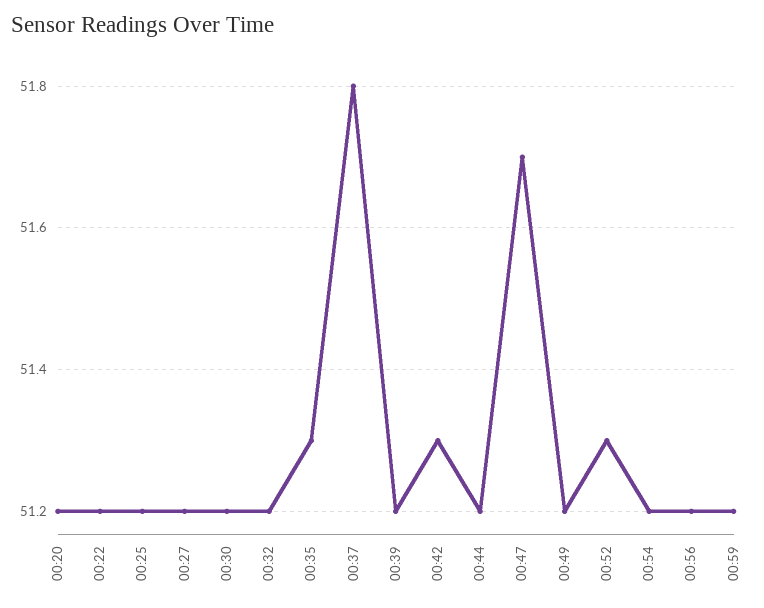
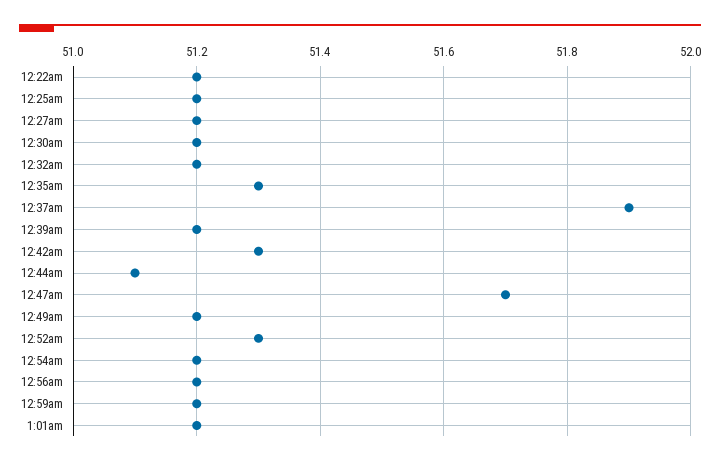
00:20: 51.2 -> none
00:37: 51.8 -> 51.9
00:44: 51.2 -> 51.1
1:01am: none -> 51.2

